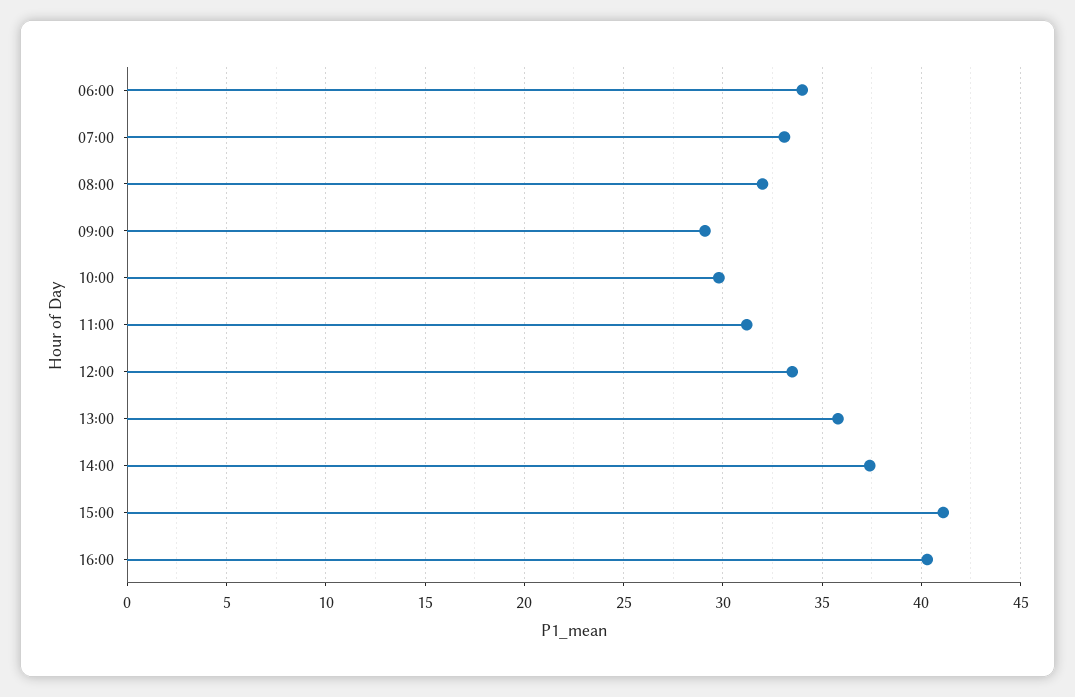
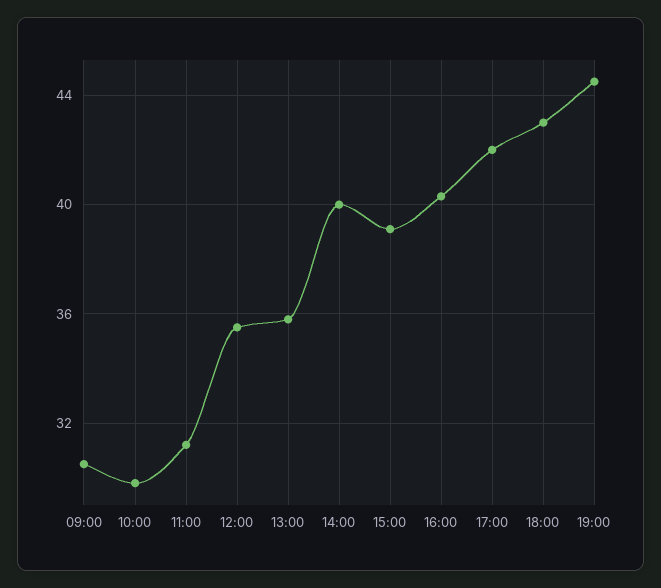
06:00: 34 -> none
07:00: 33 -> none
08:00: 32 -> none
09:00: 29 -> 30.5
12:00: 33.5 -> 35.5
14:00: 37.5 -> 40
15:00: 41 -> 39
17:00: none -> 42
18:00: none -> 43
19:00: none -> 44.5

